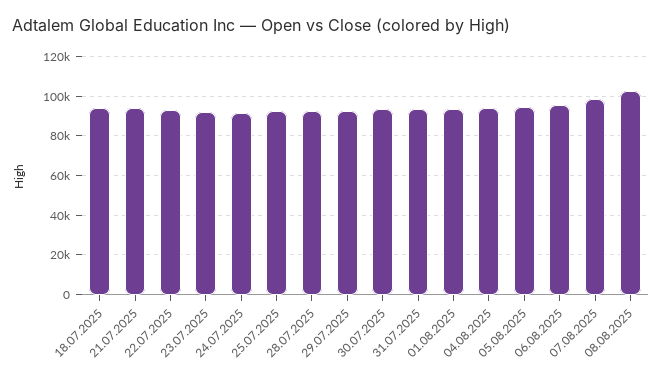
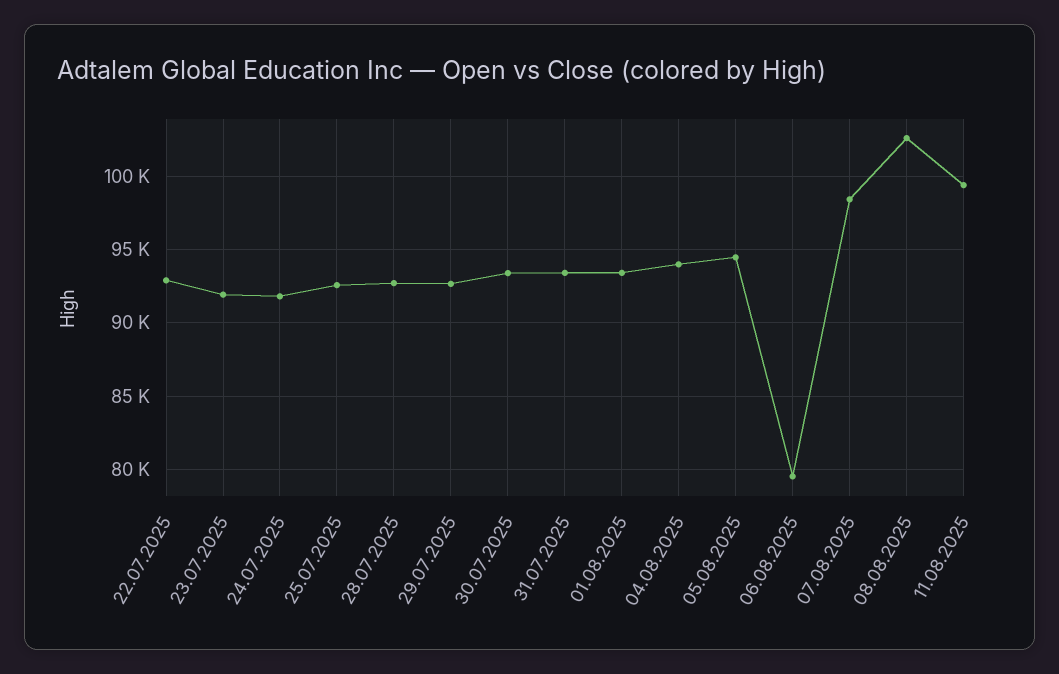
18.07.2025: 95000 -> none
21.07.2025: 95000 -> none
06.08.2025: 95000 -> 79500
11.08.2025: none -> 99500

